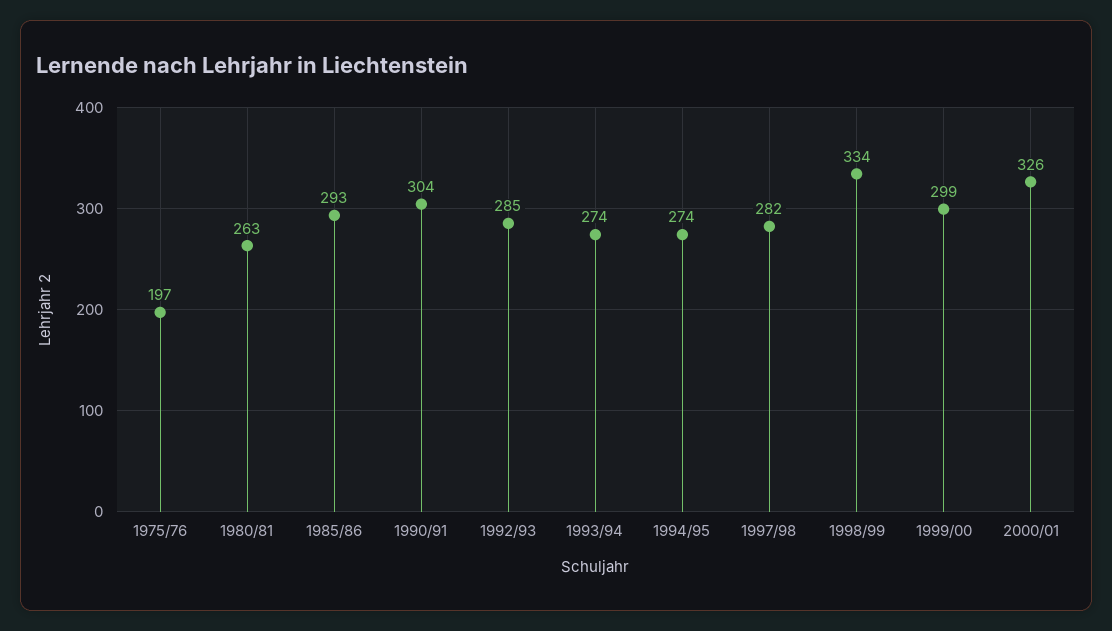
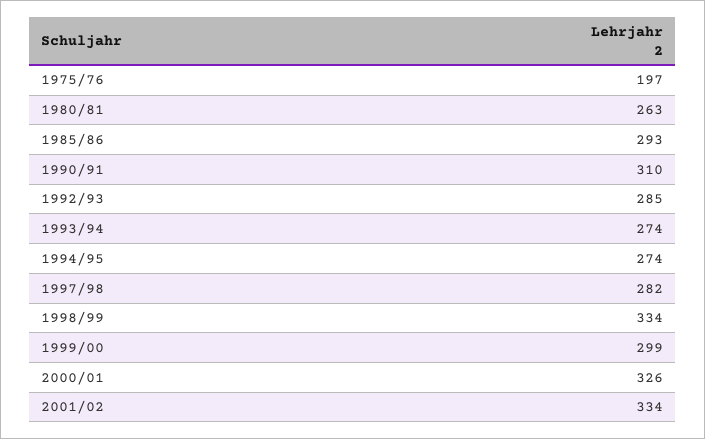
1990/91: 304 -> 310
2001/02: none -> 334

